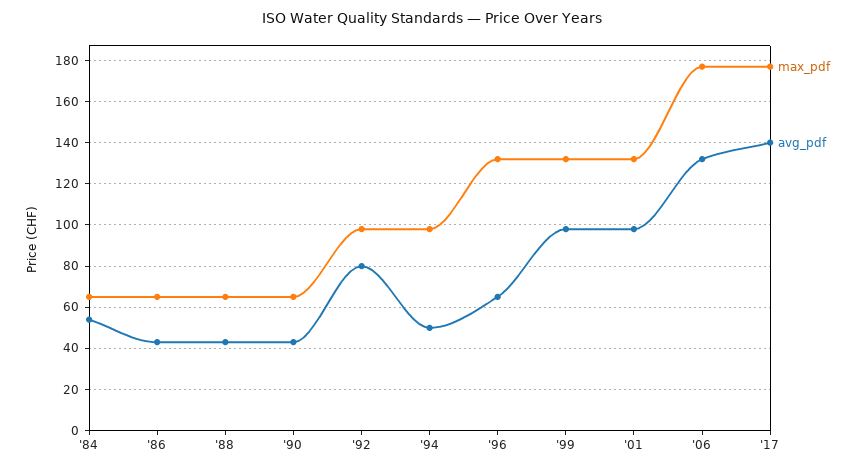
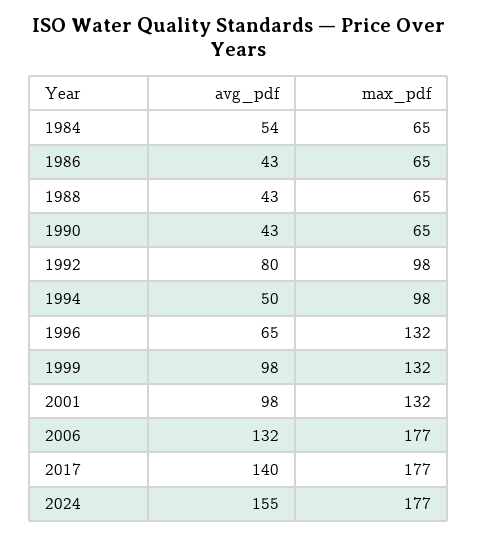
avg_pdf, 2024: none -> 155
max_pdf, 2024: none -> 177

